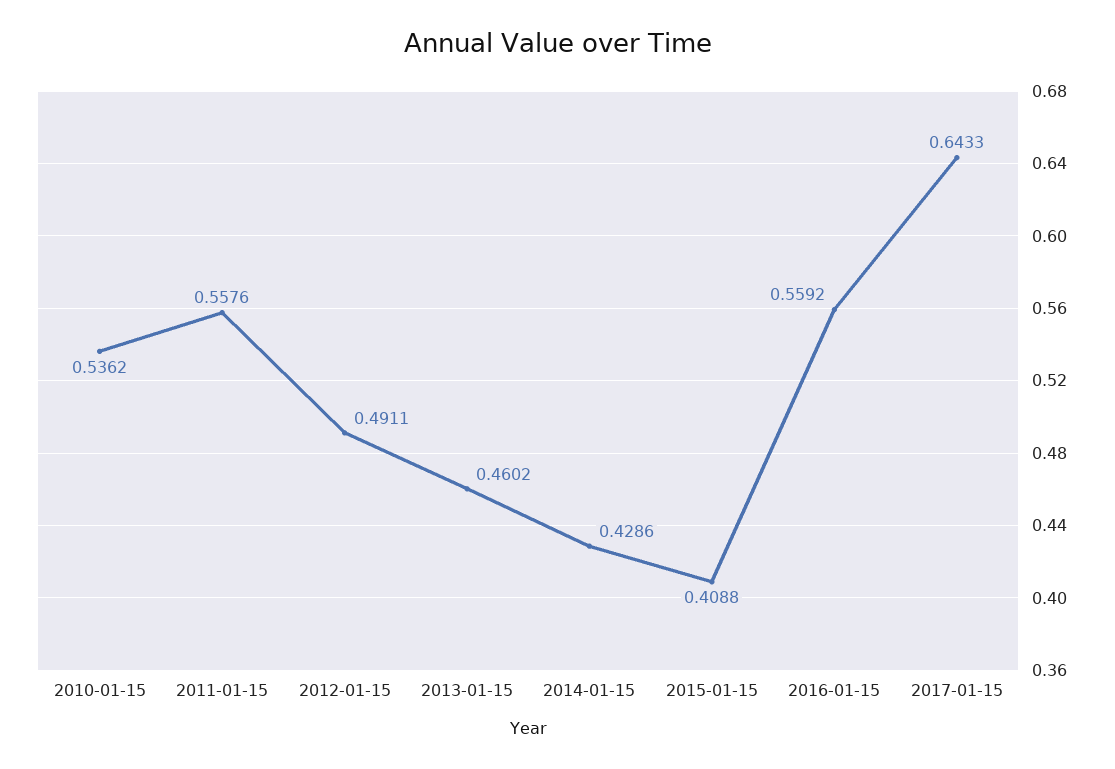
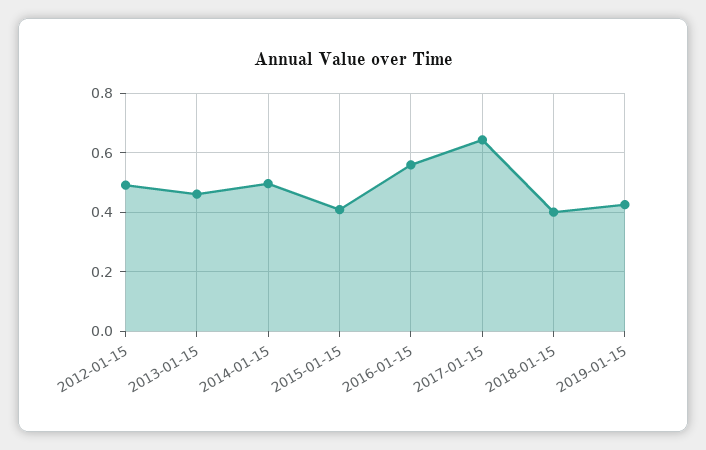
2010-01-15: 0.5362 -> none
2011-01-15: 0.5576 -> none
2014-01-15: 0.4286 -> 0.5
2018-01-15: none -> 0.4
2019-01-15: none -> 0.425

